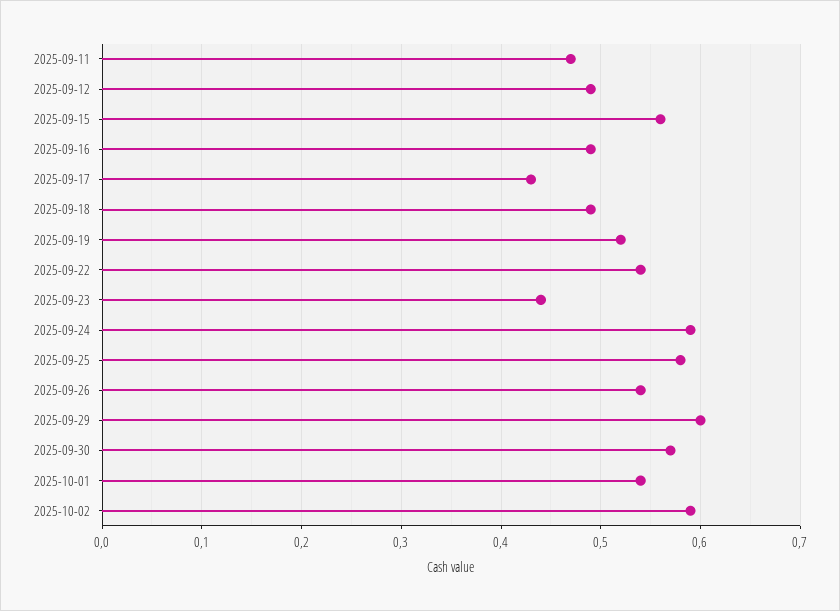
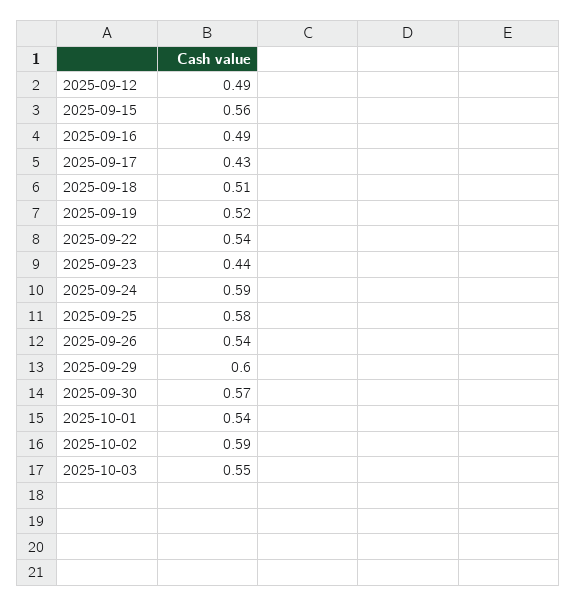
2025-09-11: 0.47 -> none
2025-09-18: 0.49 -> 0.51
2025-10-03: none -> 0.55

